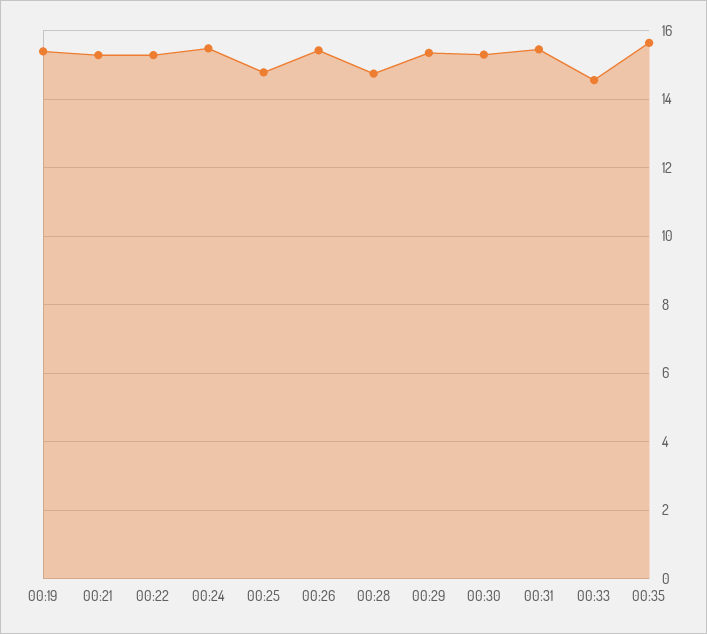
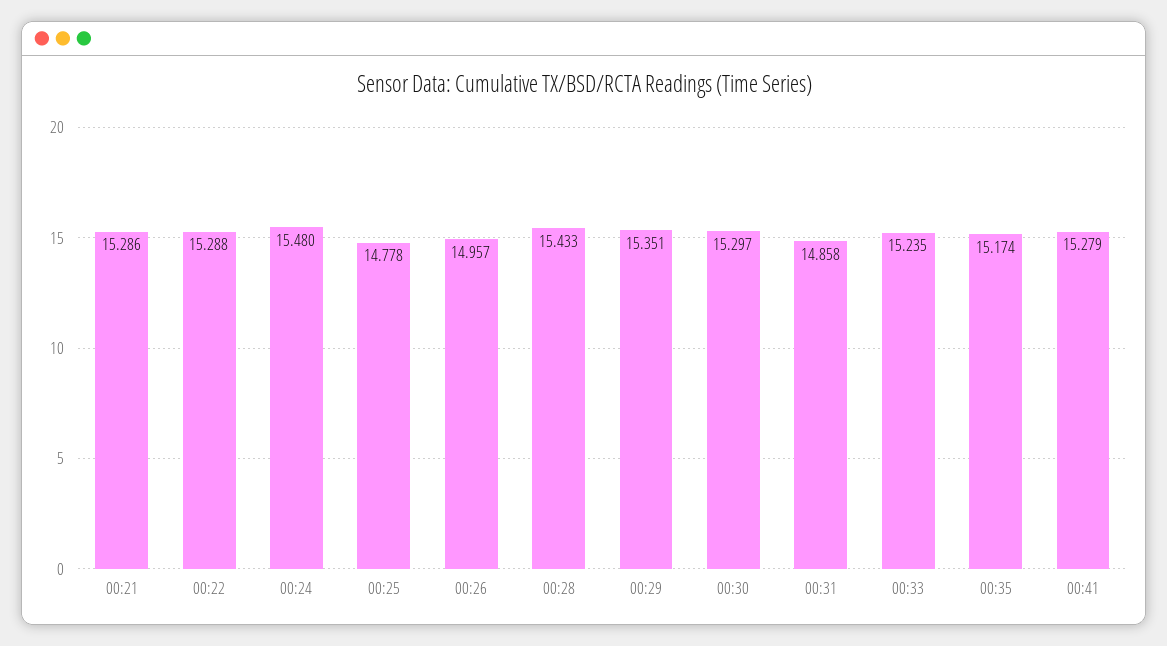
00:19: 15.4 -> none
00:26: 15.4 -> 14.957
00:28: 14.8 -> 15.433
00:31: 15.4 -> 14.858
00:33: 14.6 -> 15.235
00:35: 15.6 -> 15.174
00:41: none -> 15.279

